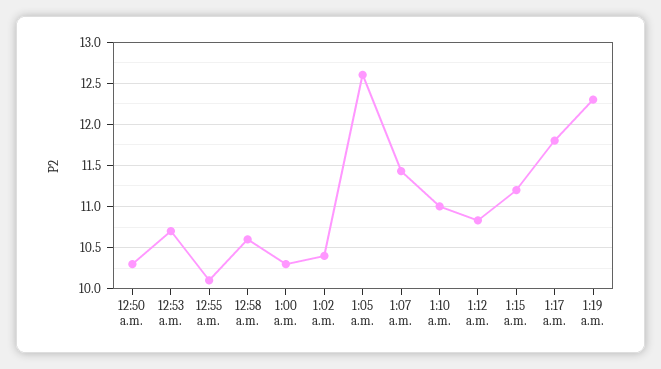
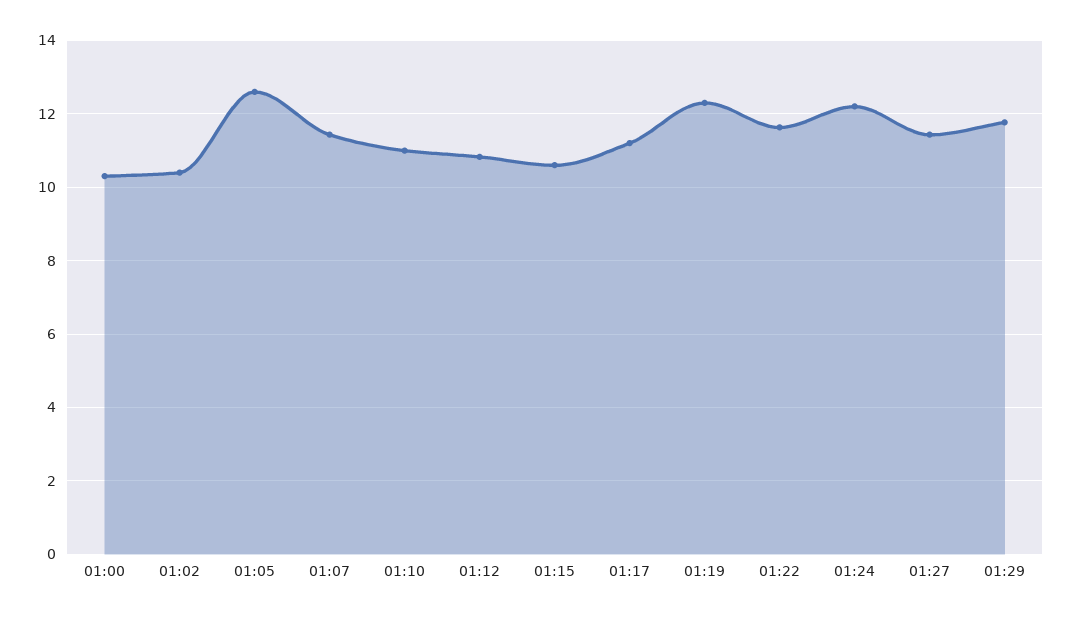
12:50 a.m.: 10.3 -> none
12:53 a.m.: 10.7 -> none
12:55 a.m.: 10.1 -> none
12:58 a.m.: 10.6 -> none
1:15 a.m.: 11.2 -> 10.6
1:17 a.m.: 11.8 -> 11.2
01:22: none -> 11.6
01:24: none -> 12.2
01:27: none -> 11.4
01:29: none -> 11.8

